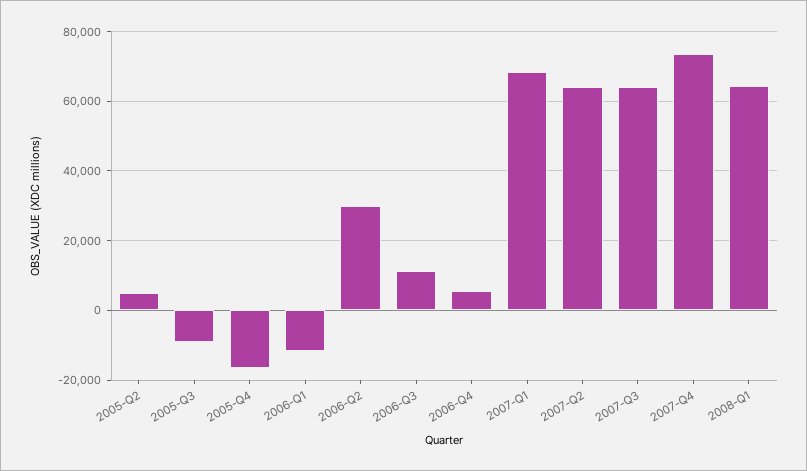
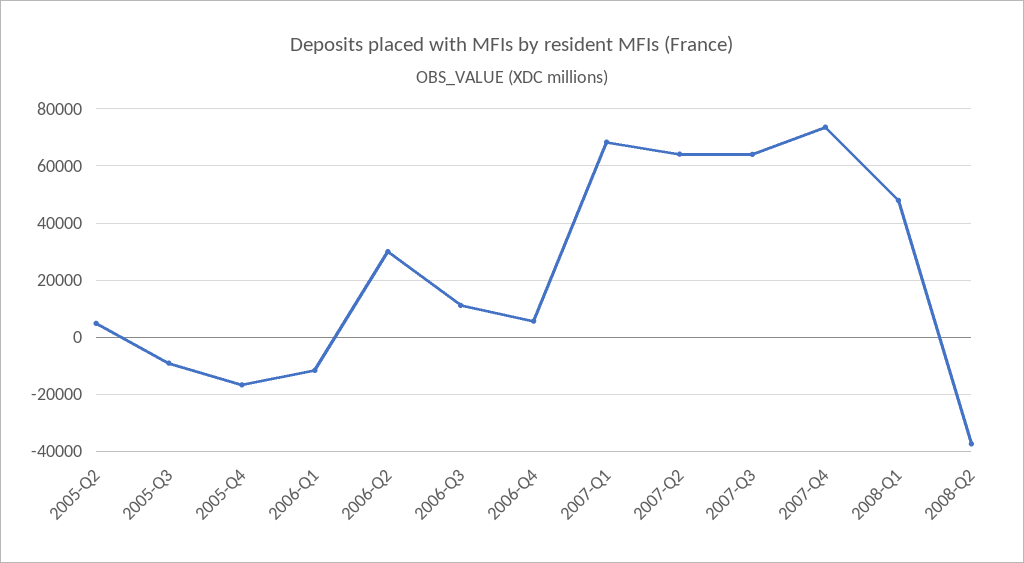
2008-Q1: 64000 -> 47500
2008-Q2: none -> -37500

